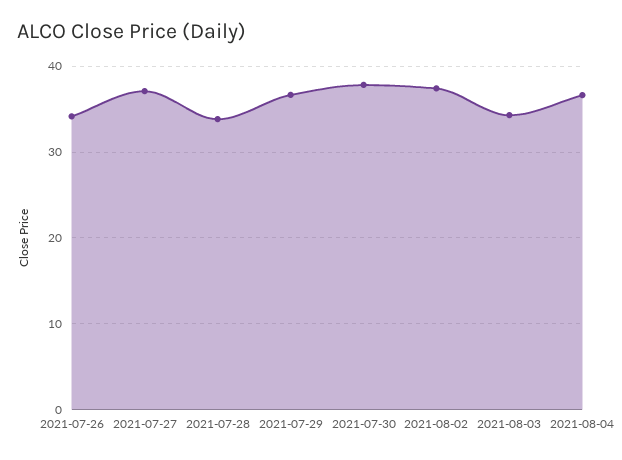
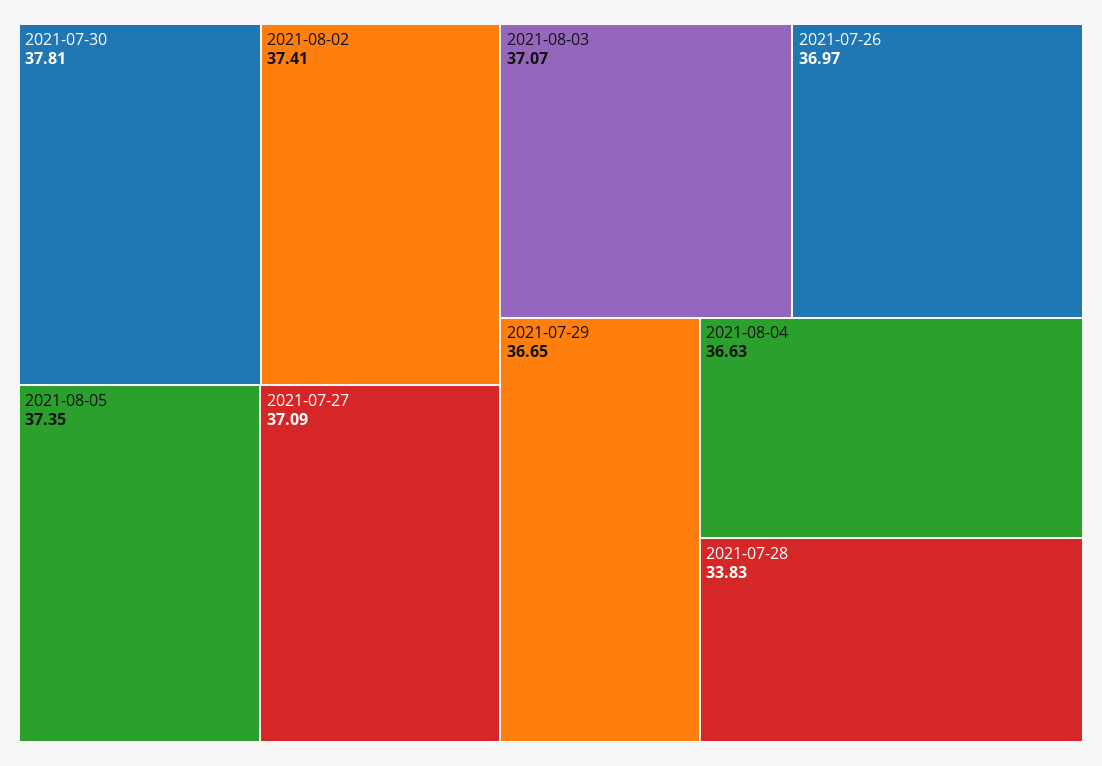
2021-07-26: 34 -> 36.97
2021-08-03: 34 -> 37.07
2021-08-05: none -> 37.35

